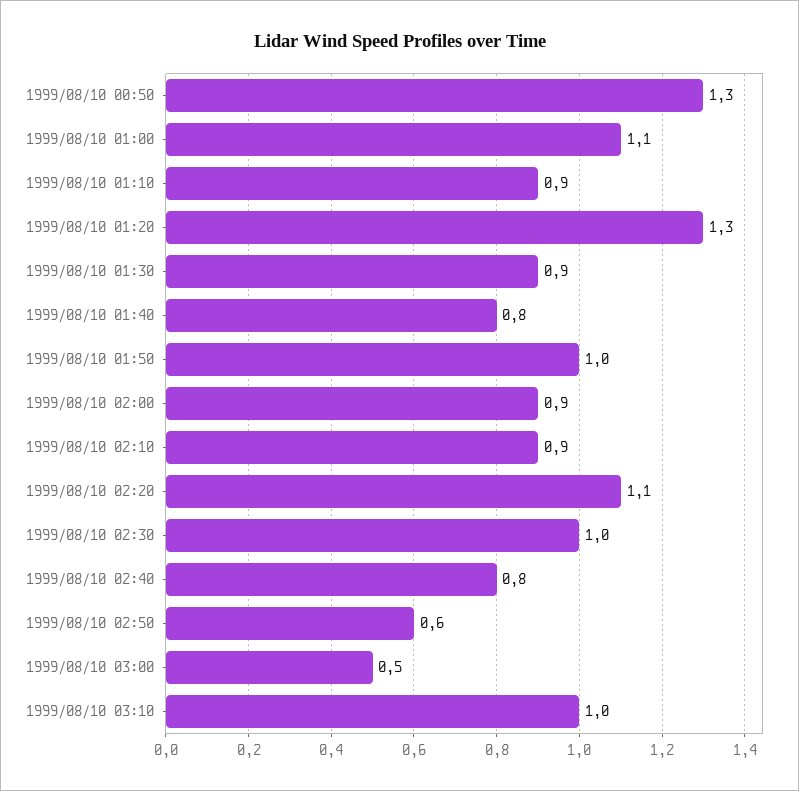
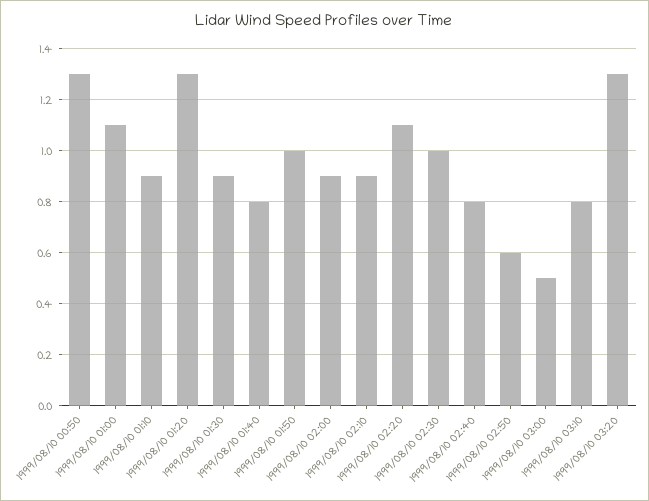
1999/08/10 03:10: 1 -> 0.8
1999/08/10 03:20: none -> 1.3

